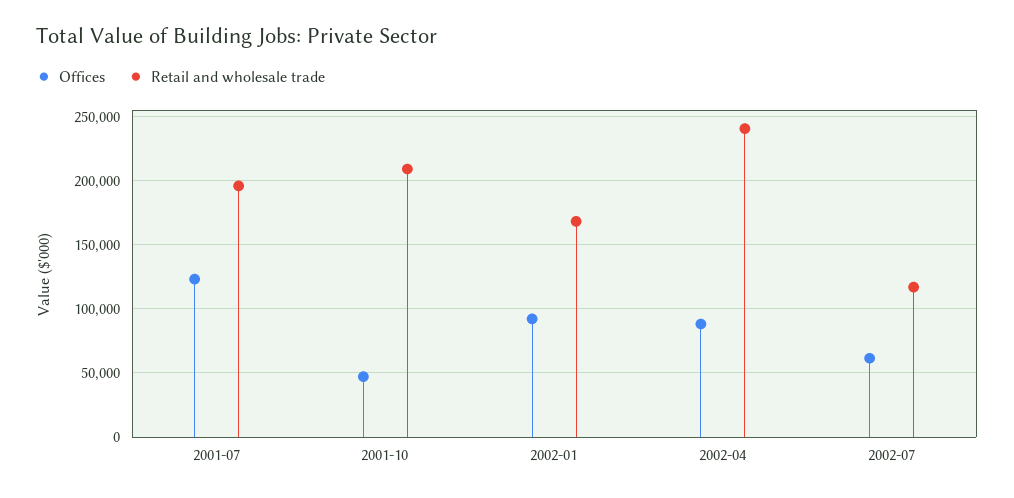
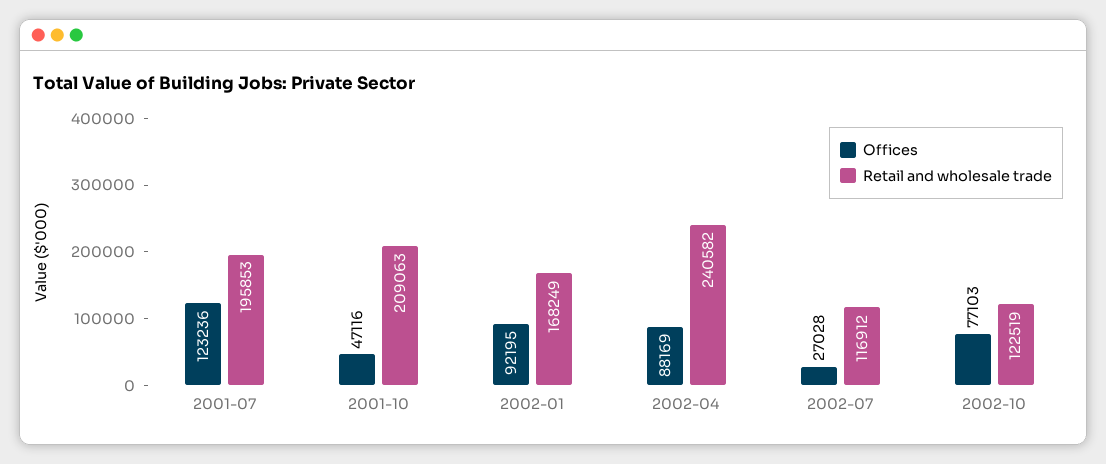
Offices, 2002-07: 60000 -> 27028
Offices, 2002-10: none -> 77103
Retail and wholesale trade, 2002-10: none -> 122519

